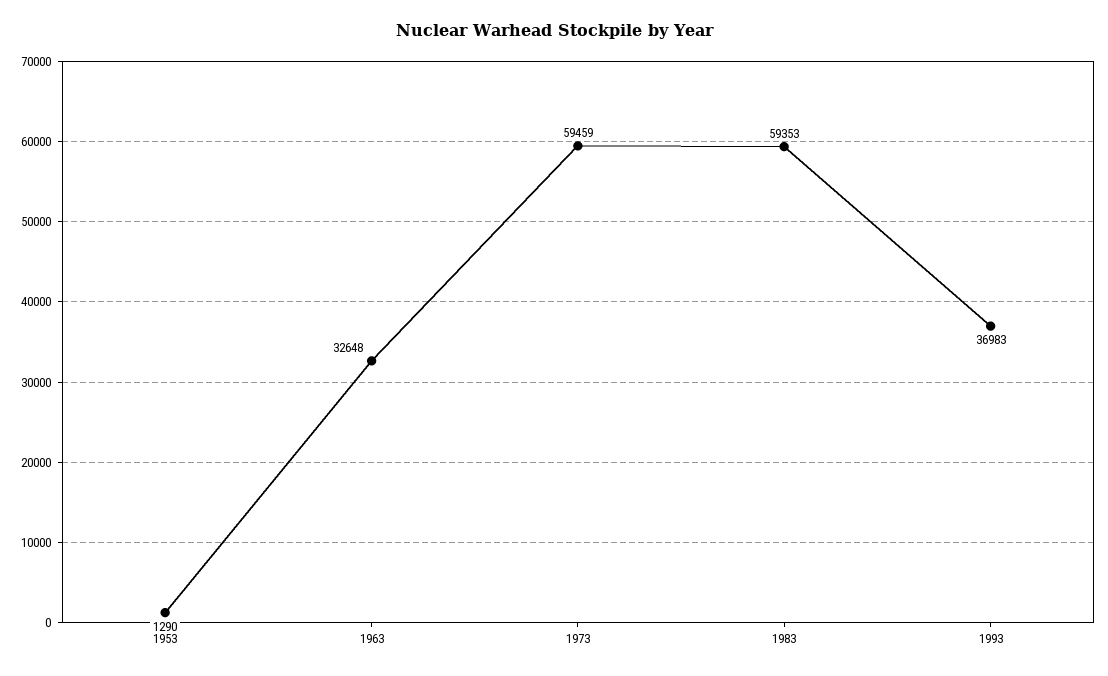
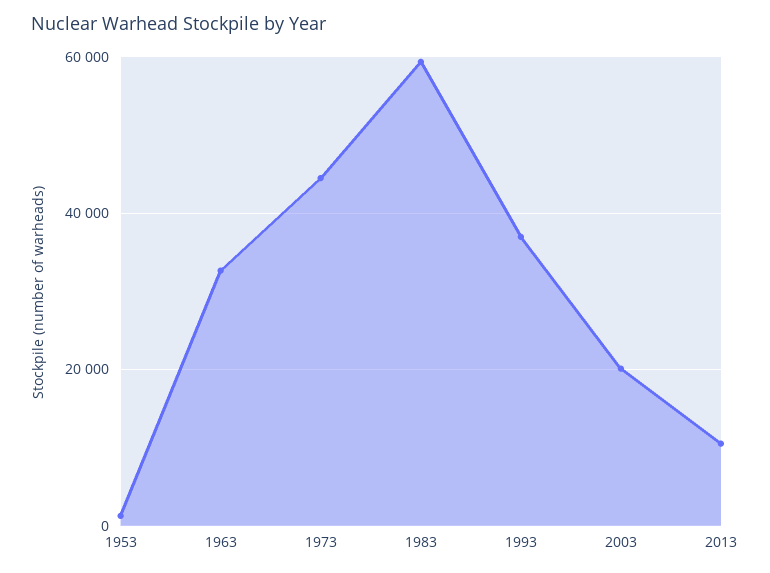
1973: 59459 -> 44000
2003: none -> 20000
2013: none -> 10000

